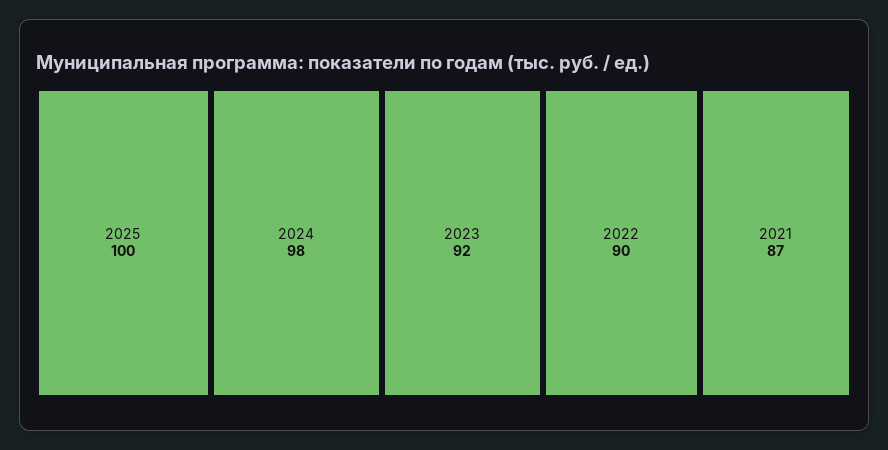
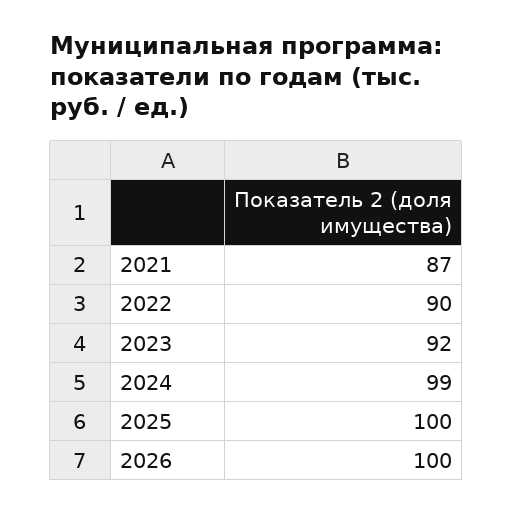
2024: 98 -> 99
2026: none -> 100

